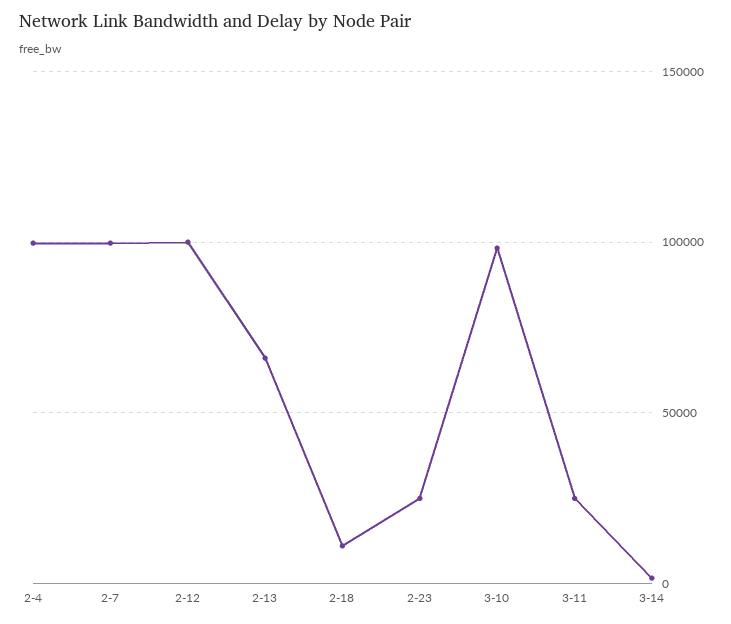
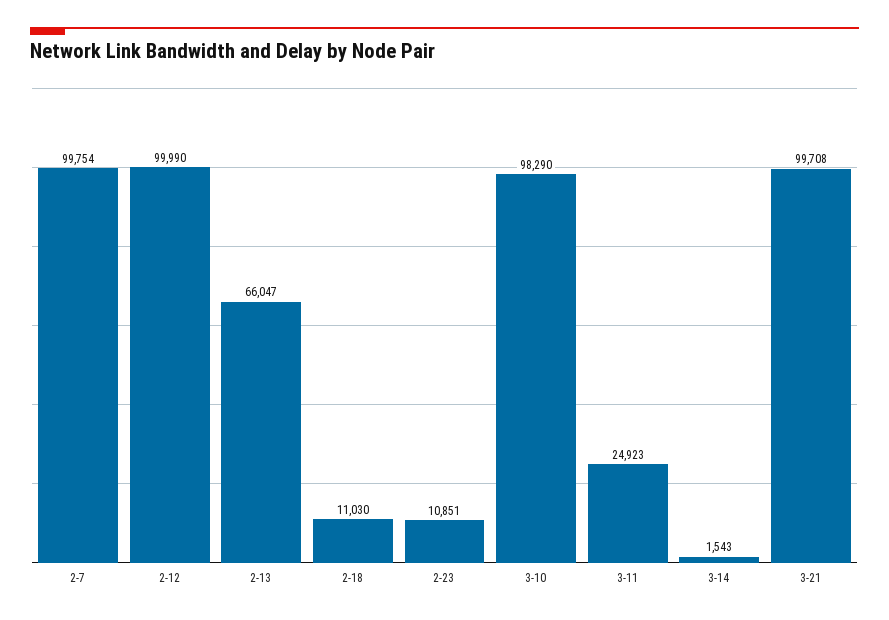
2-4: 100000 -> none
2-23: 25000 -> 10851
3-21: none -> 99708

